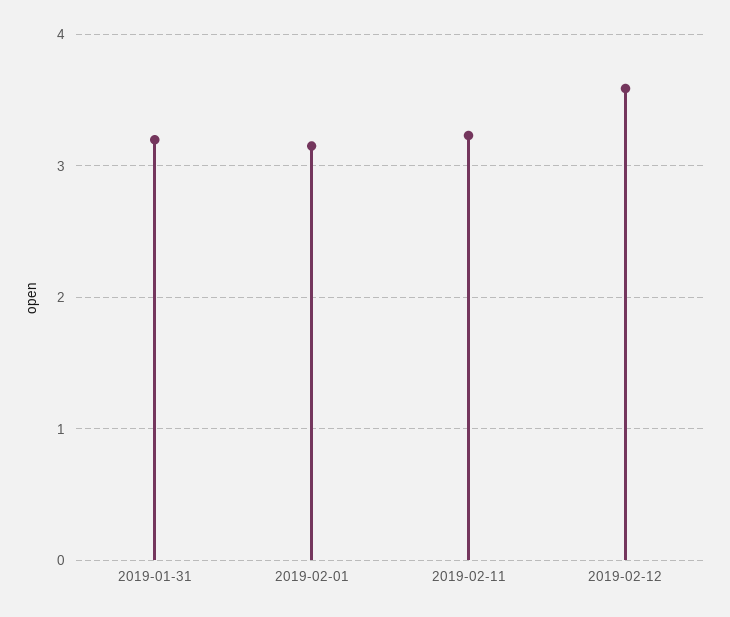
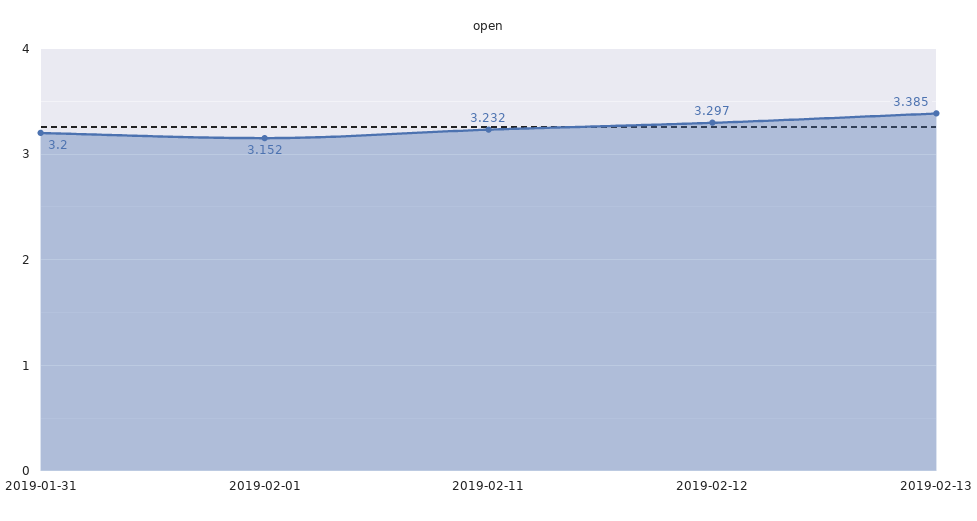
2019-02-12: 3.6 -> 3.297
2019-02-13: none -> 3.385

